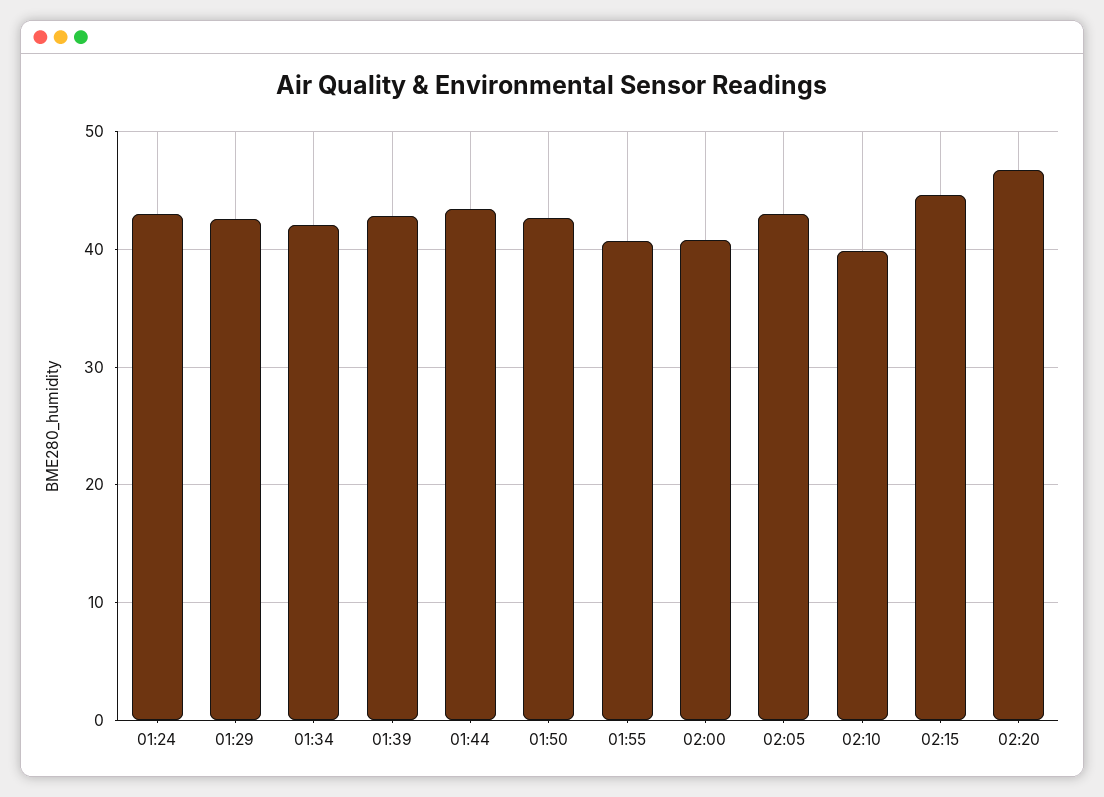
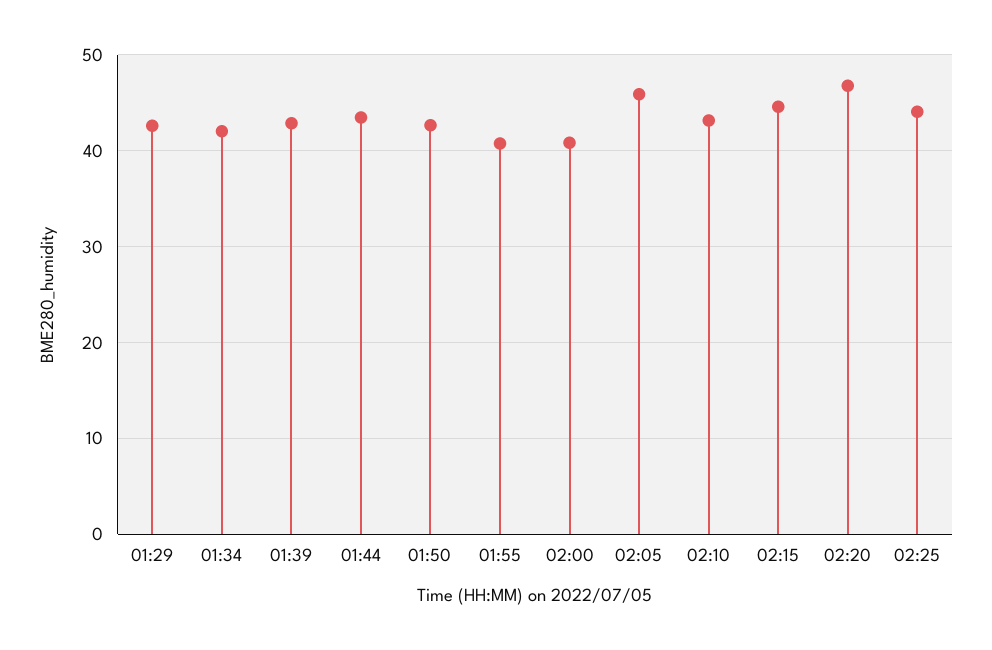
01:24: 43 -> none
02:05: 43 -> 46
02:10: 40 -> 43
02:25: none -> 44

